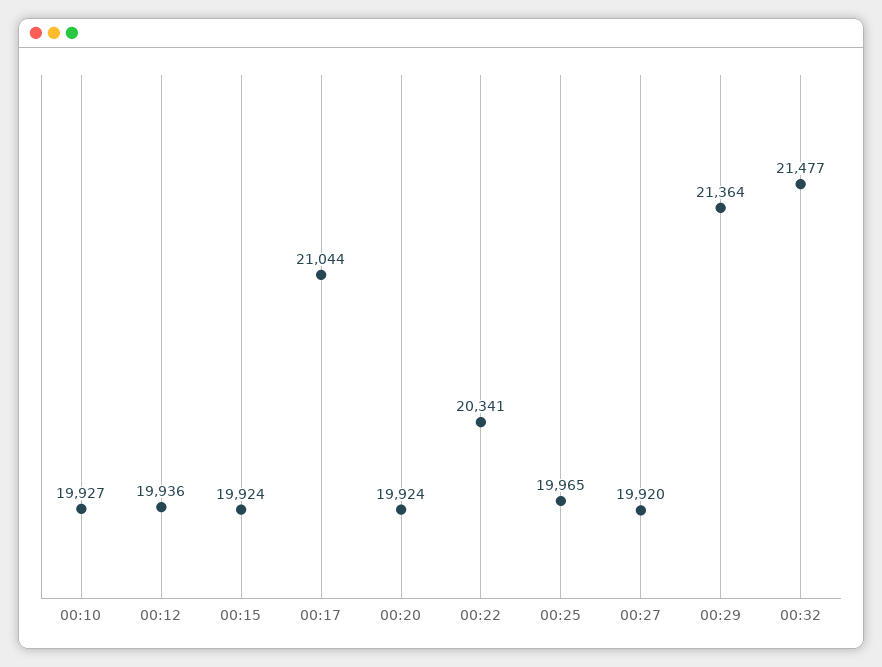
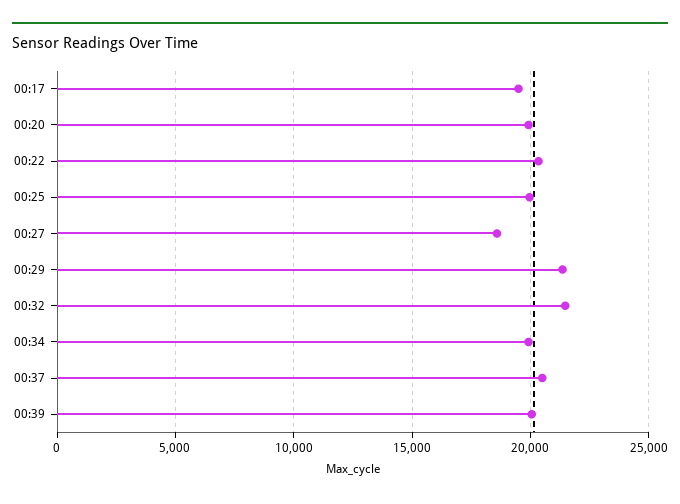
00:10: 19927 -> none
00:12: 19936 -> none
00:15: 19924 -> none
00:17: 21044 -> 19500
00:27: 19920 -> 18500
00:34: none -> 20000
00:37: none -> 20500
00:39: none -> 20000

